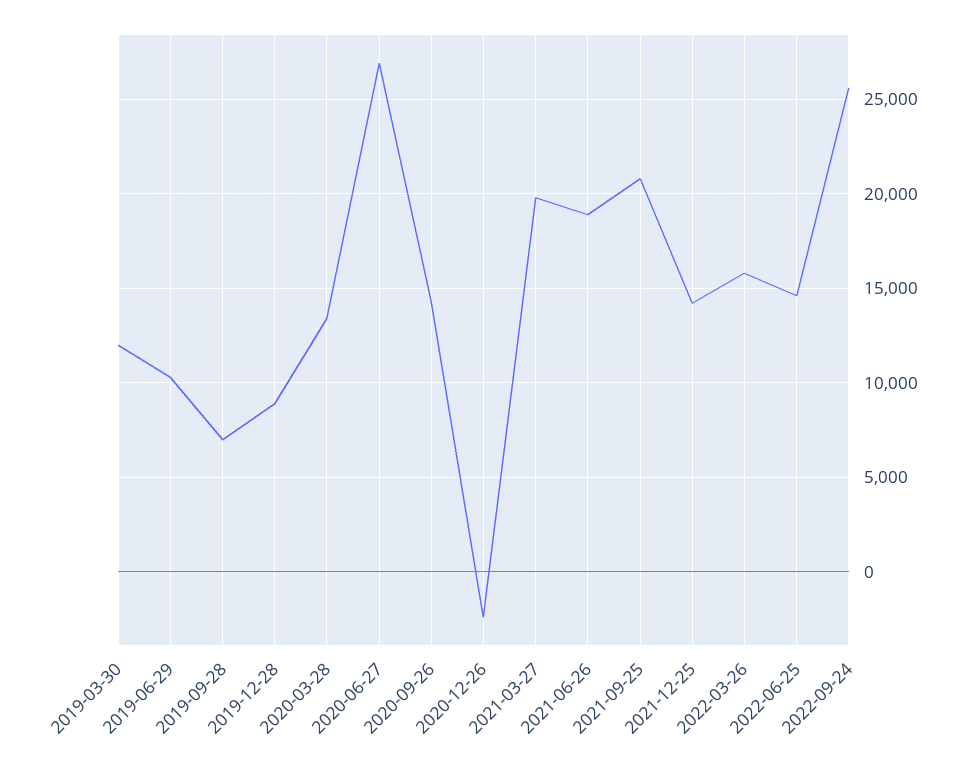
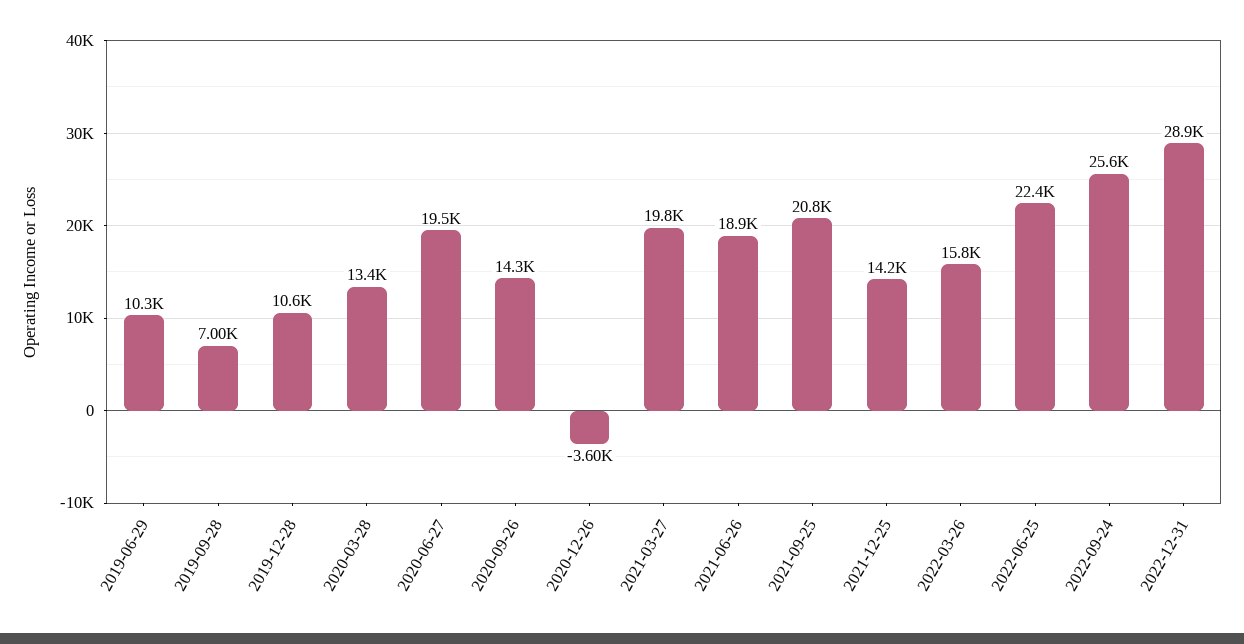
2019-03-30: 12000 -> none
2019-12-28: 9000 -> 10600
2020-06-27: 27000 -> 19500
2020-12-26: -2500 -> -3600
2022-06-25: 14500 -> 22400
2022-12-31: none -> 28900

